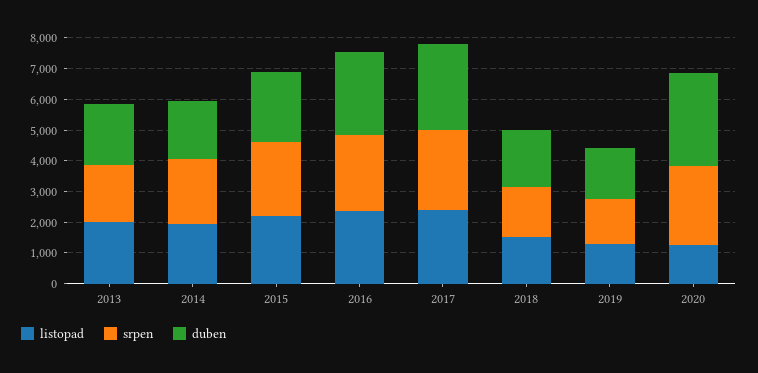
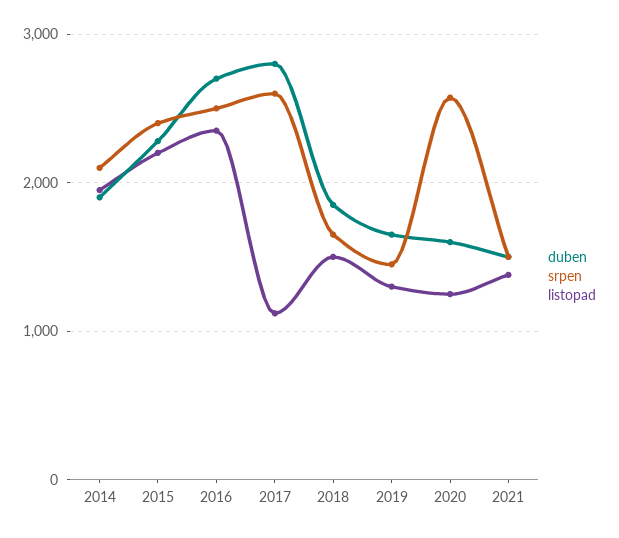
listopad, 2013: 2000 -> none
srpen, 2013: 2000 -> none
duben, 2013: 2000 -> none
listopad, 2017: 2500 -> 1100
duben, 2020: 3000 -> 1600
duben, 2021: none -> 1500
srpen, 2021: none -> 1500
listopad, 2021: none -> 1400

